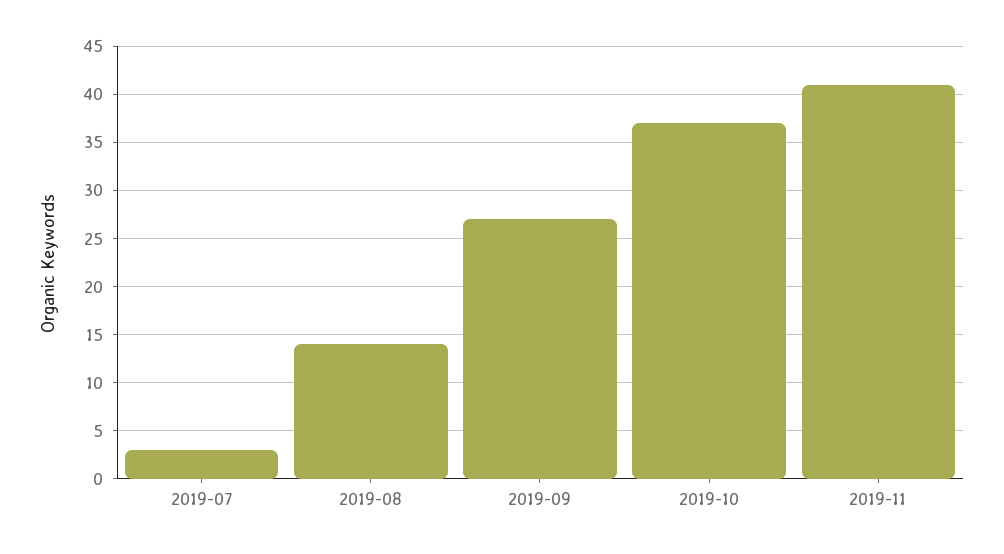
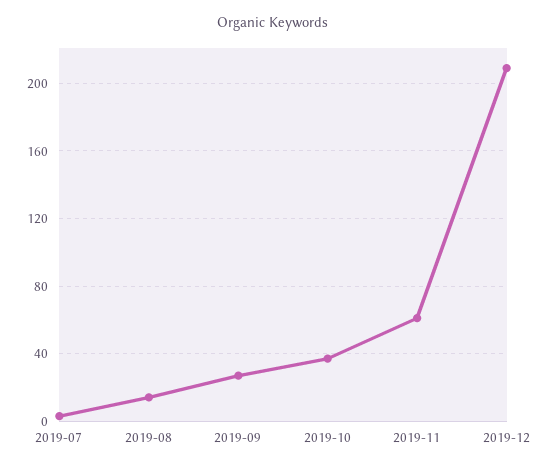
2019-11: 41 -> 60
2019-12: none -> 210

